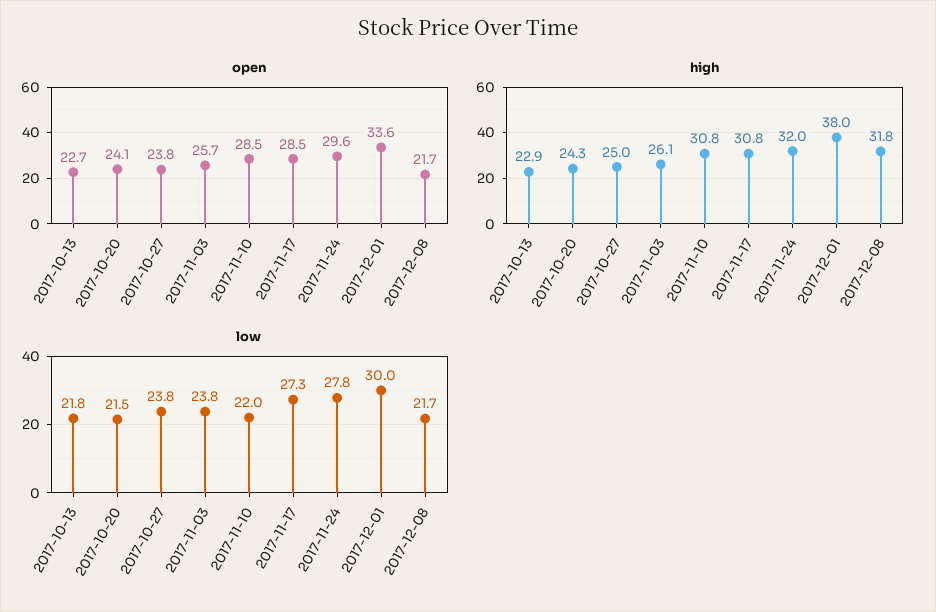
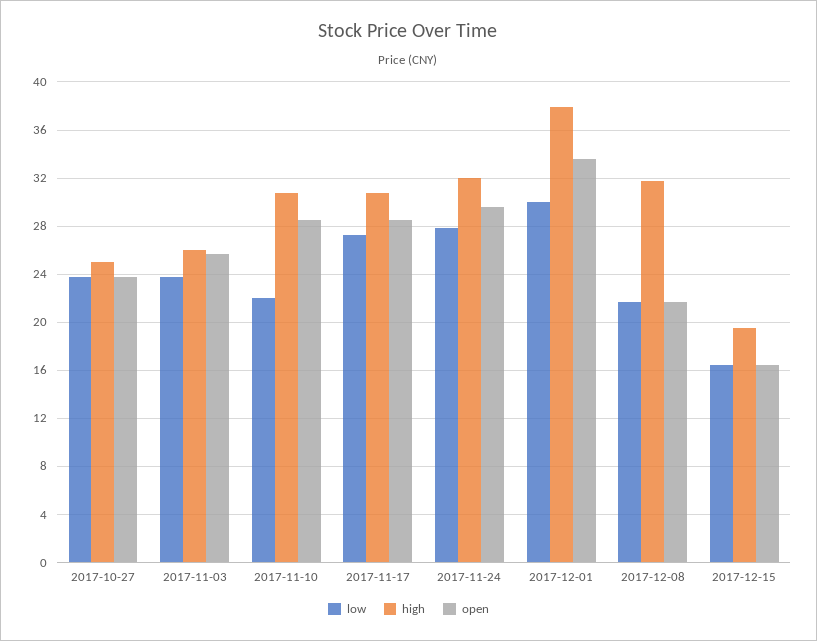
open, 2017-10-13: 22.7 -> none
open, 2017-10-20: 24.1 -> none
high, 2017-10-13: 22.9 -> none
high, 2017-10-20: 24.3 -> none
low, 2017-10-13: 21.8 -> none
low, 2017-10-20: 21.5 -> none
low, 2017-12-15: none -> 16.5
high, 2017-12-15: none -> 19.5
open, 2017-12-15: none -> 16.5

